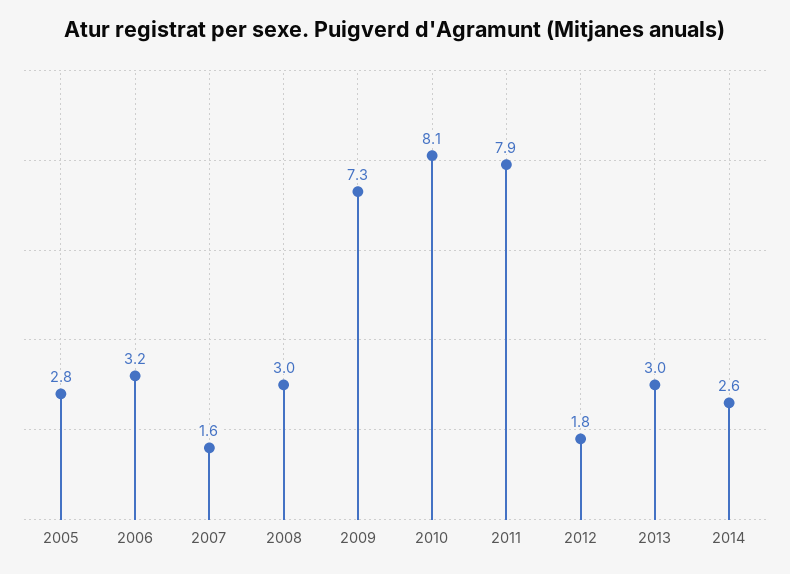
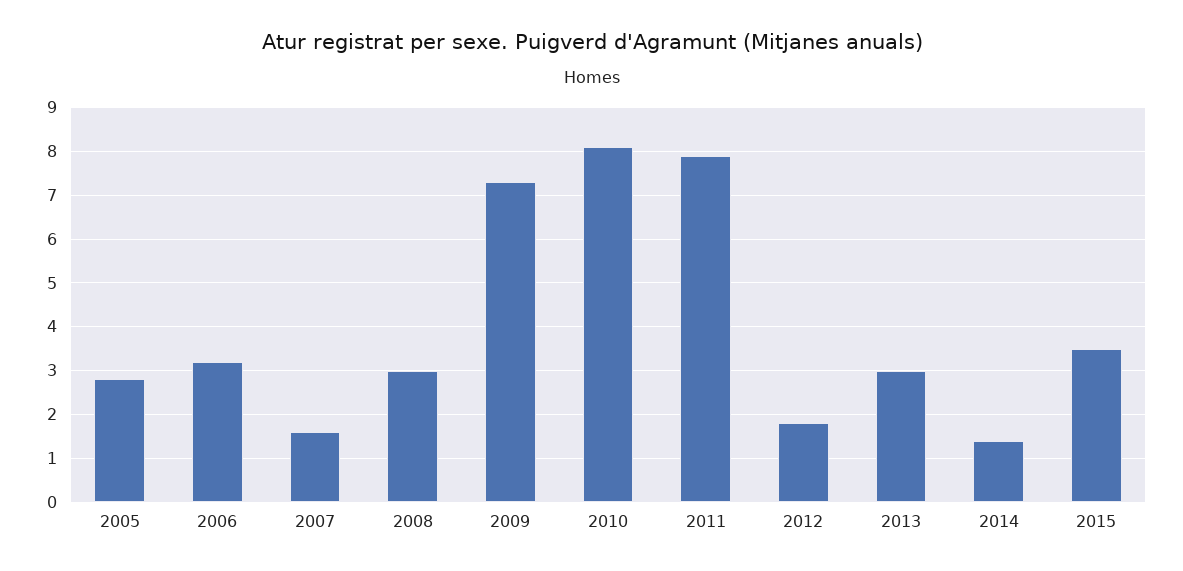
2014: 2.6 -> 1.5
2015: none -> 3.5

